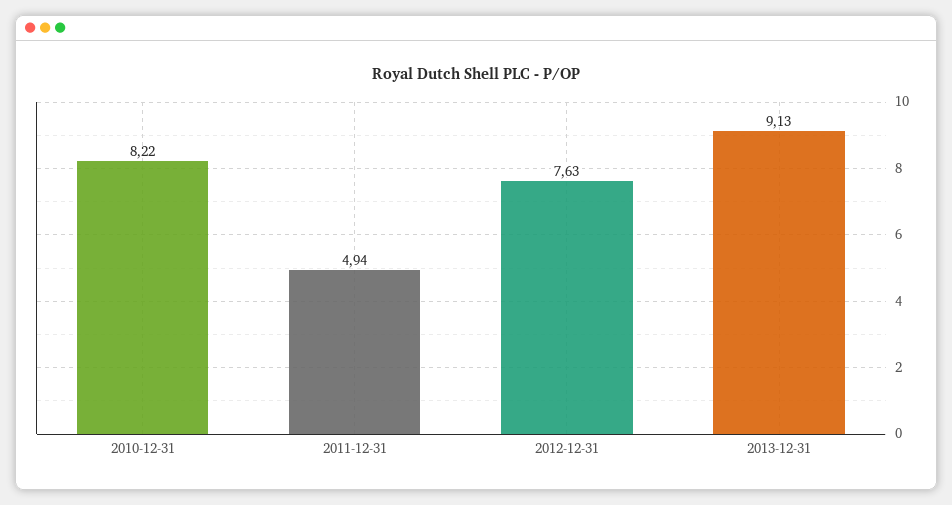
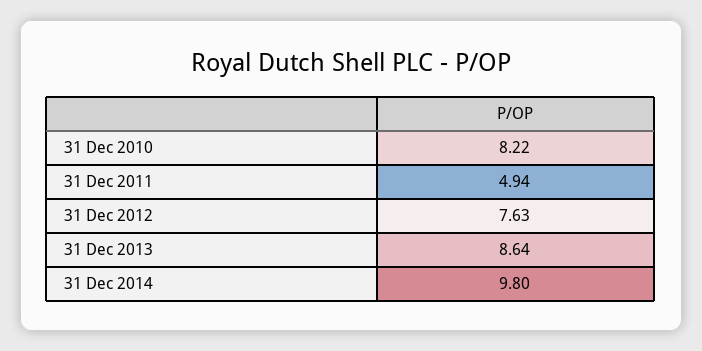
2013-12-31: 9.13 -> 8.64
31 Dec 2014: none -> 9.8

